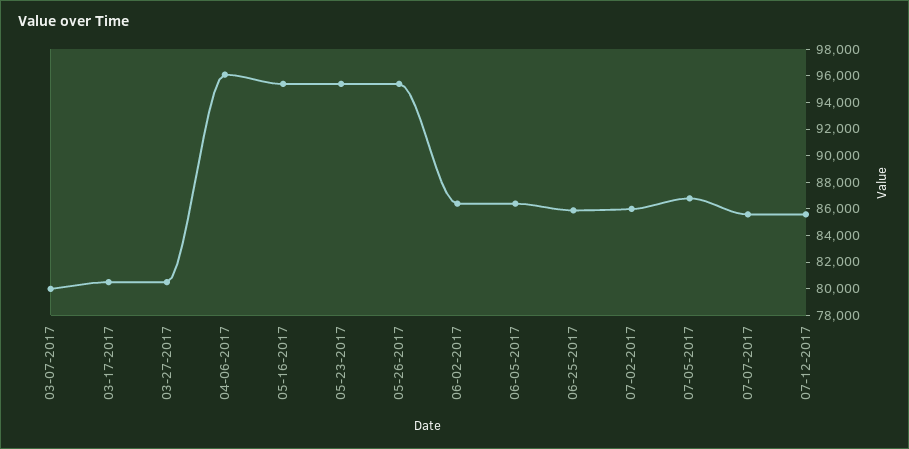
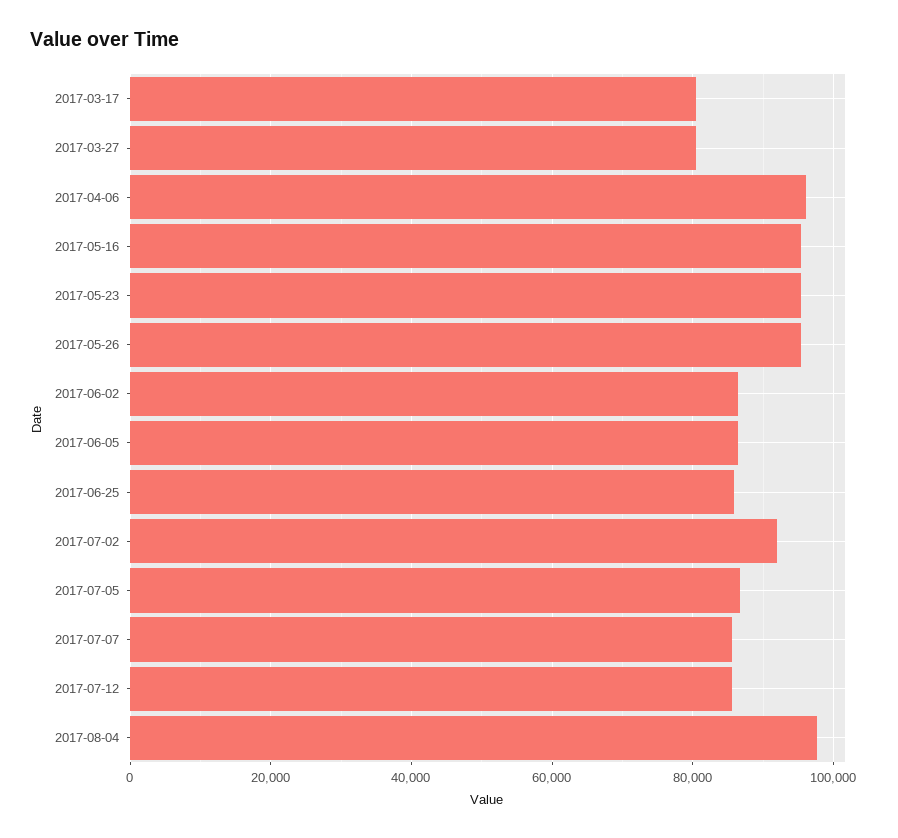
03-07-2017: 80000 -> none
07-02-2017: 86000 -> 92000
2017-08-04: none -> 98000

